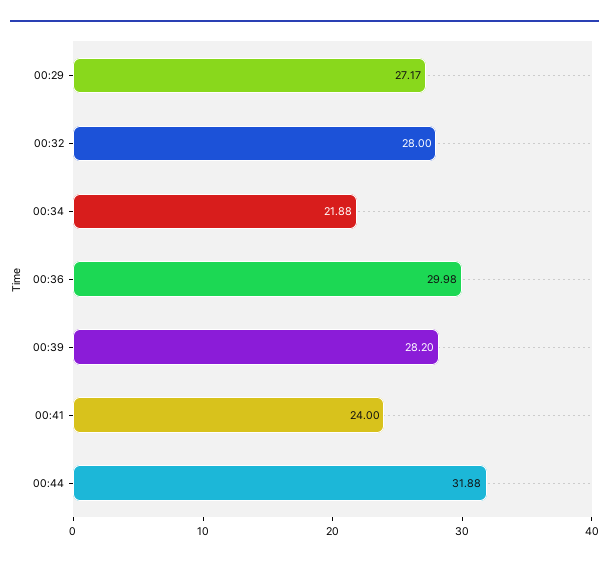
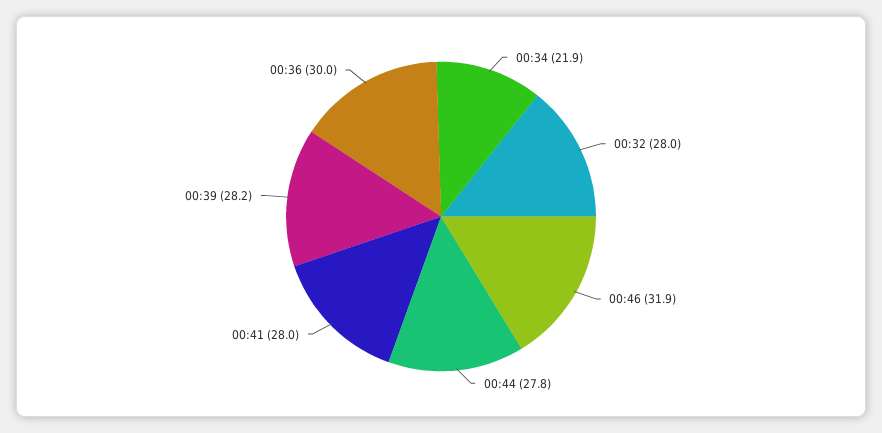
00:29: 27.17 -> none
00:41: 24 -> 28
00:44: 31.88 -> 27.8
00:46: none -> 31.9

